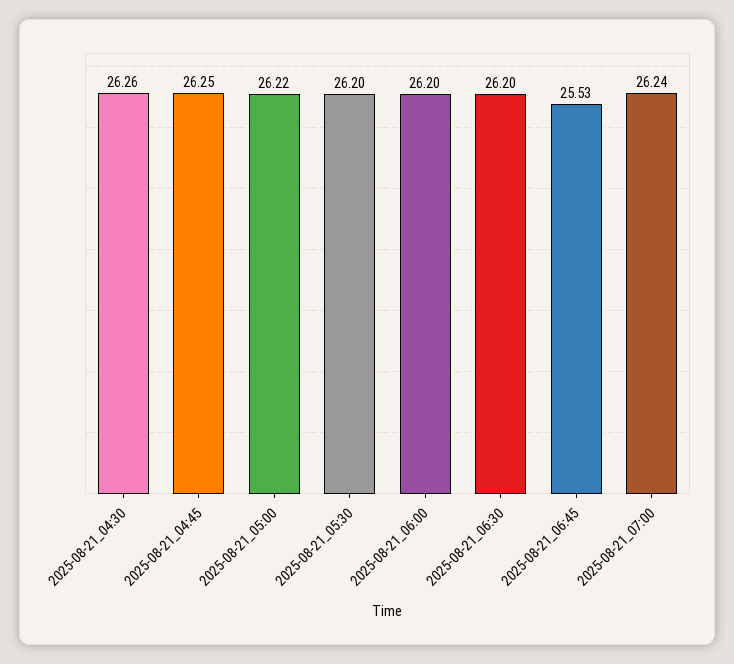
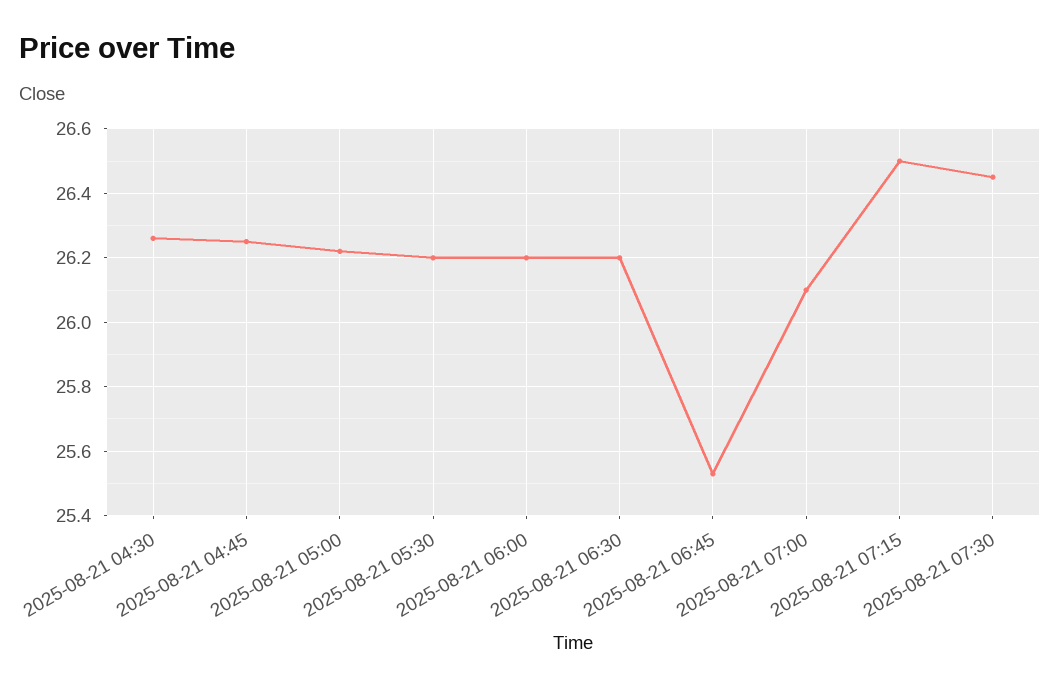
2025-08-21_07:00: 26.24 -> 26.1
2025-08-21 07:15: none -> 26.5
2025-08-21 07:30: none -> 26.45

